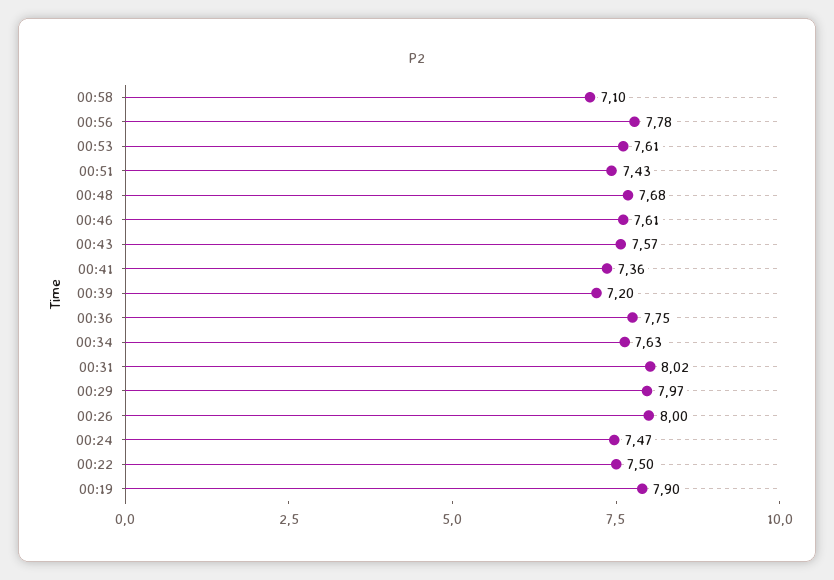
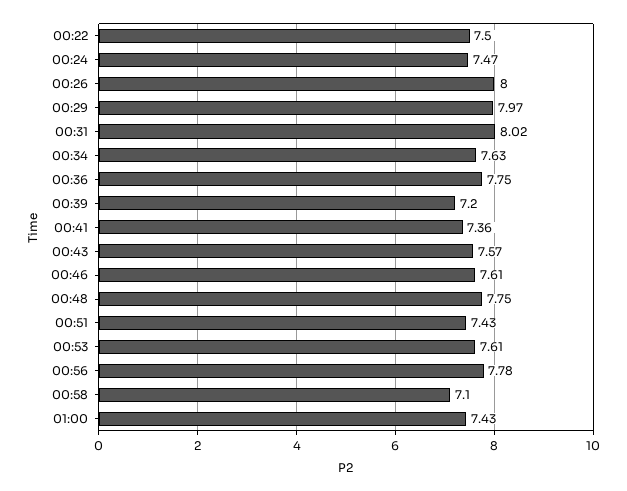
00:48: 7.68 -> 7.75
00:19: 7.9 -> none
01:00: none -> 7.43

